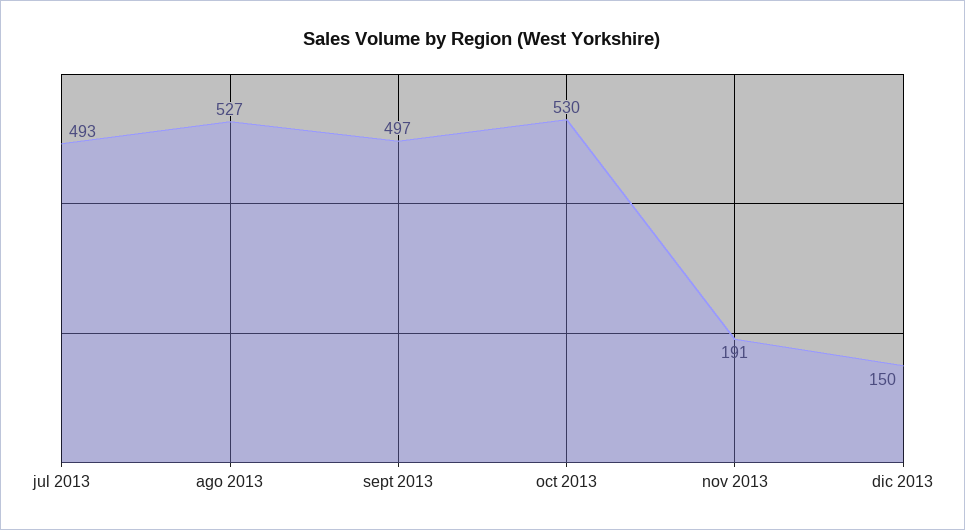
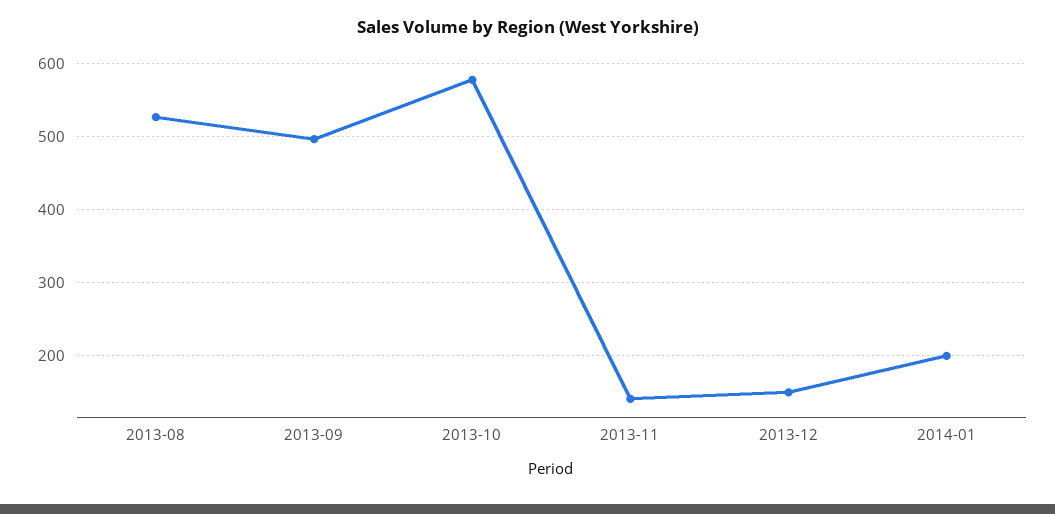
jul 2013: 493 -> none
oct 2013: 530 -> 580
nov 2013: 191 -> 140
2014-01: none -> 200

